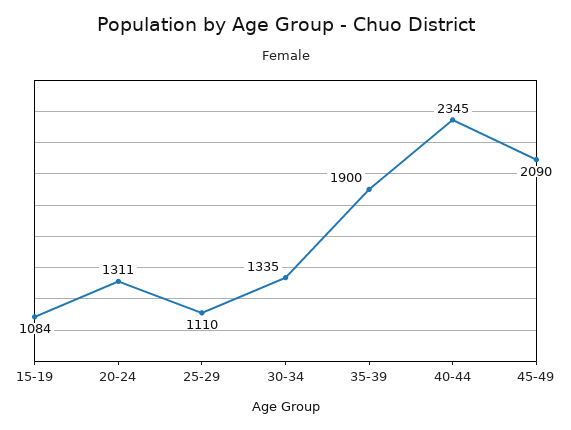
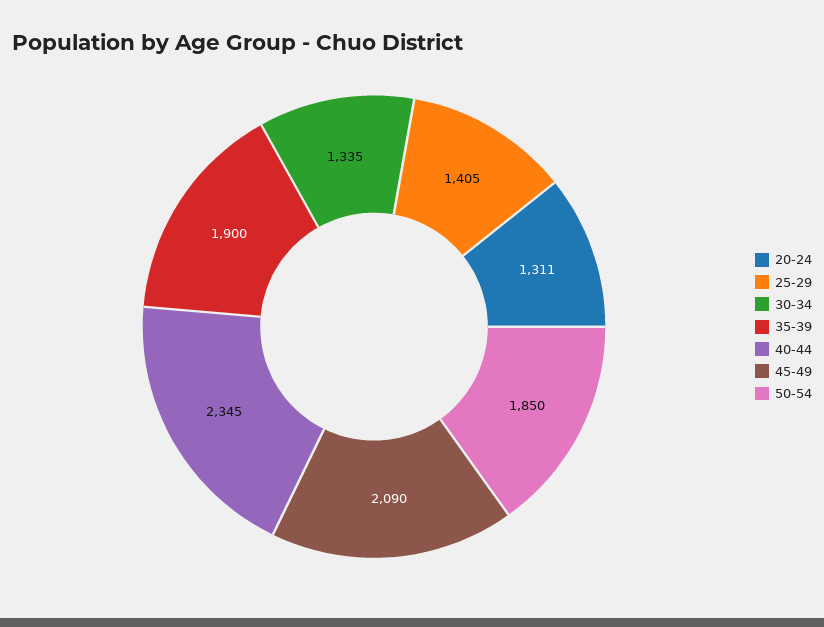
15-19: 1084 -> none
25-29: 1110 -> 1405
50-54: none -> 1850

